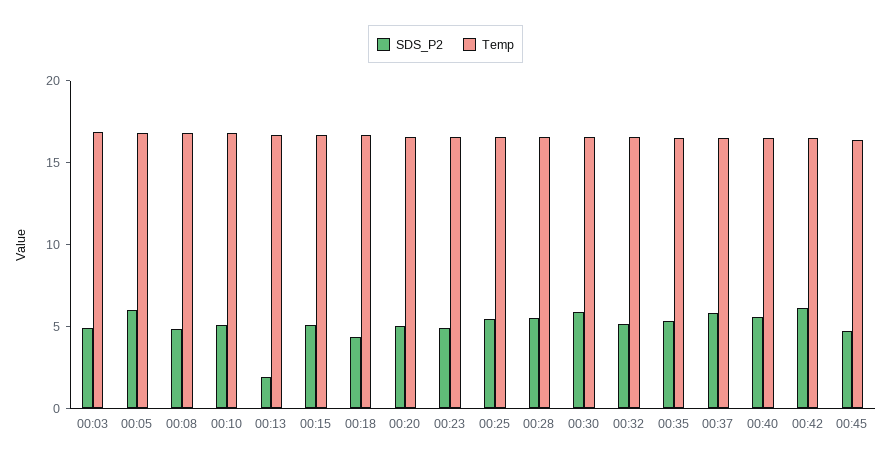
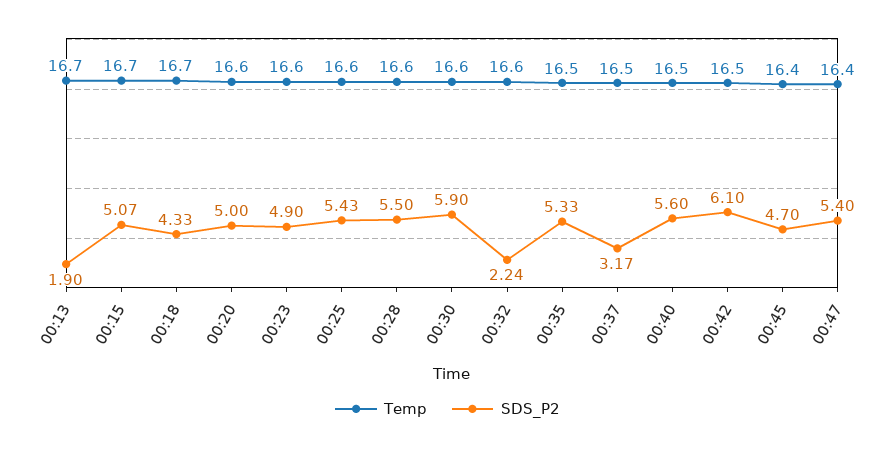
SDS_P2, 00:03: 5 -> none
Temp, 00:03: 17 -> none
SDS_P2, 00:05: 6 -> none
Temp, 00:05: 17 -> none
SDS_P2, 00:08: 5 -> none
Temp, 00:08: 17 -> none
SDS_P2, 00:10: 5 -> none
Temp, 00:10: 17 -> none
SDS_P2, 00:32: 5 -> 2.24
SDS_P2, 00:37: 6 -> 3.17
Temp, 00:47: none -> 16.4
SDS_P2, 00:47: none -> 5.4

